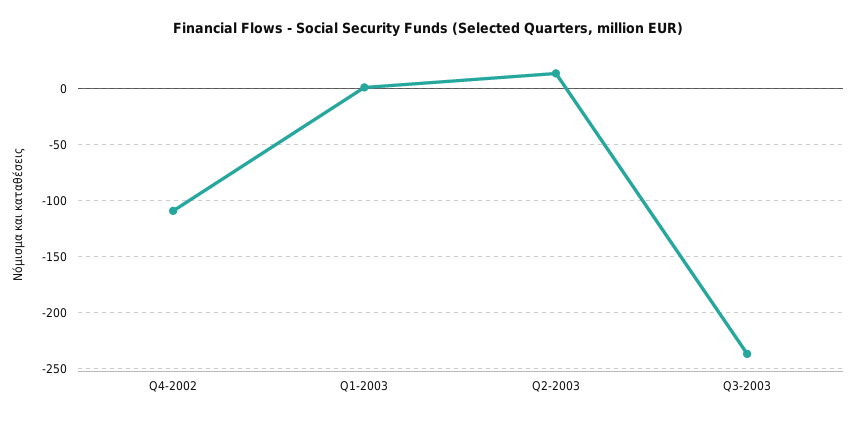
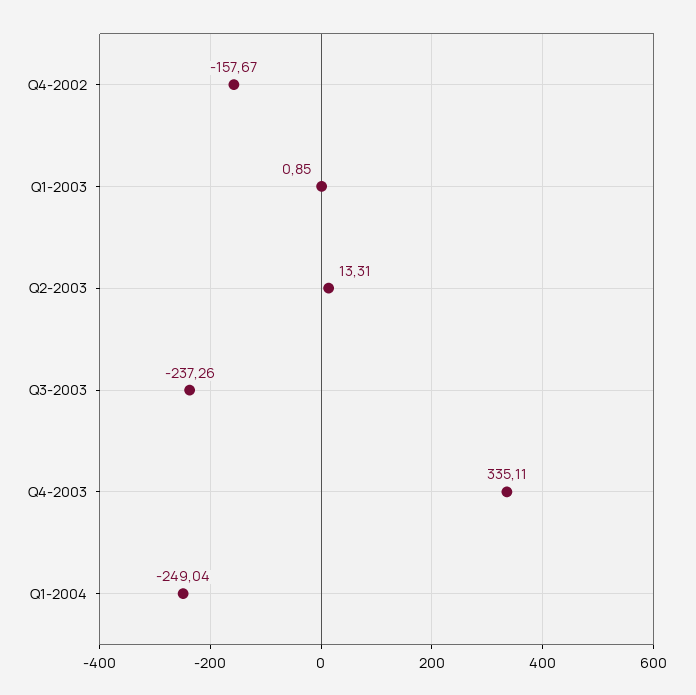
Q4-2002: -110 -> -157.67
Q4-2003: none -> 335.11
Q1-2004: none -> -249.04

